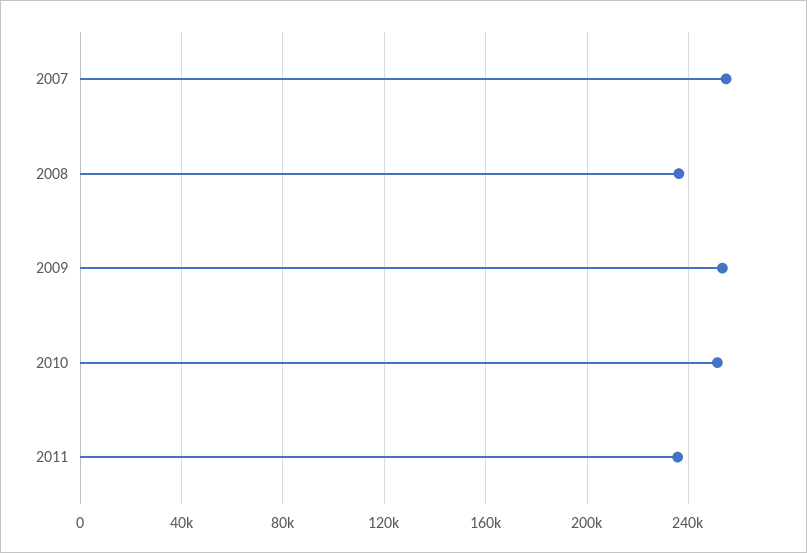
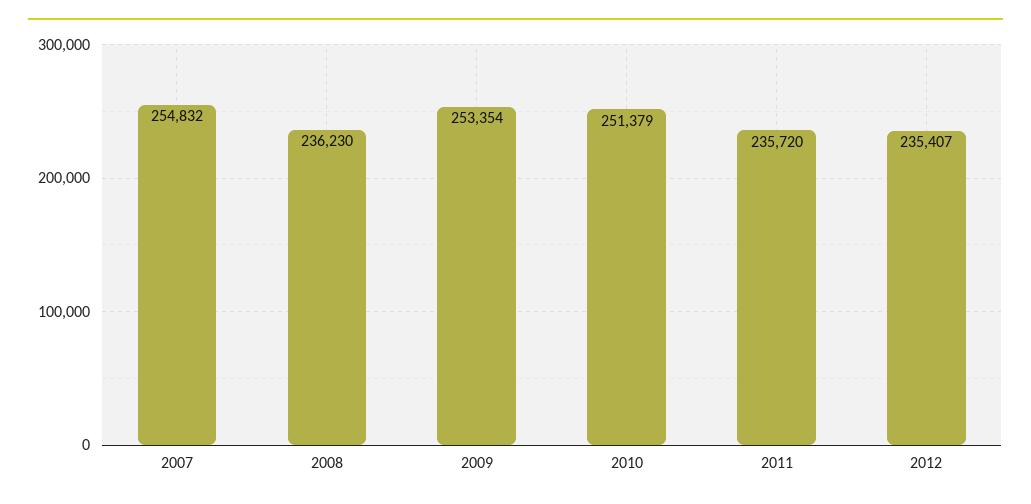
2012: none -> 235407

